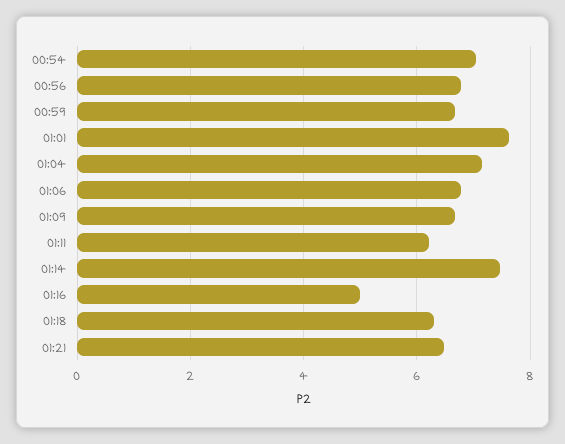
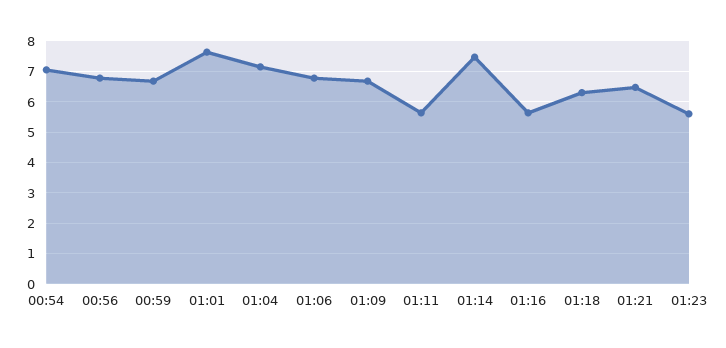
01:11: 6.2 -> 5.6
01:16: 5 -> 5.6
01:23: none -> 5.6

